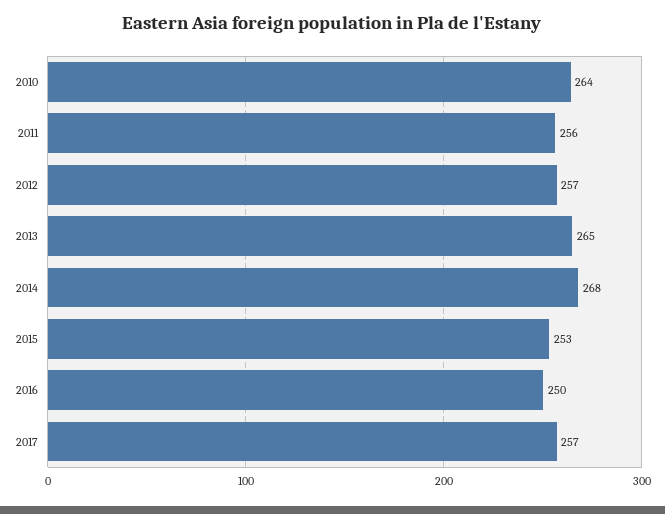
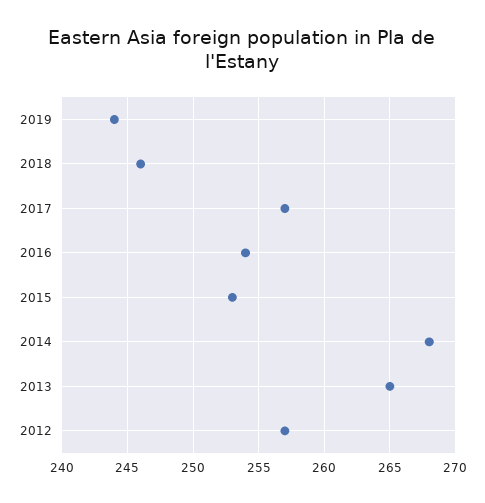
2010: 264 -> none
2011: 256 -> none
2016: 250 -> 254
2019: none -> 244
2018: none -> 246

